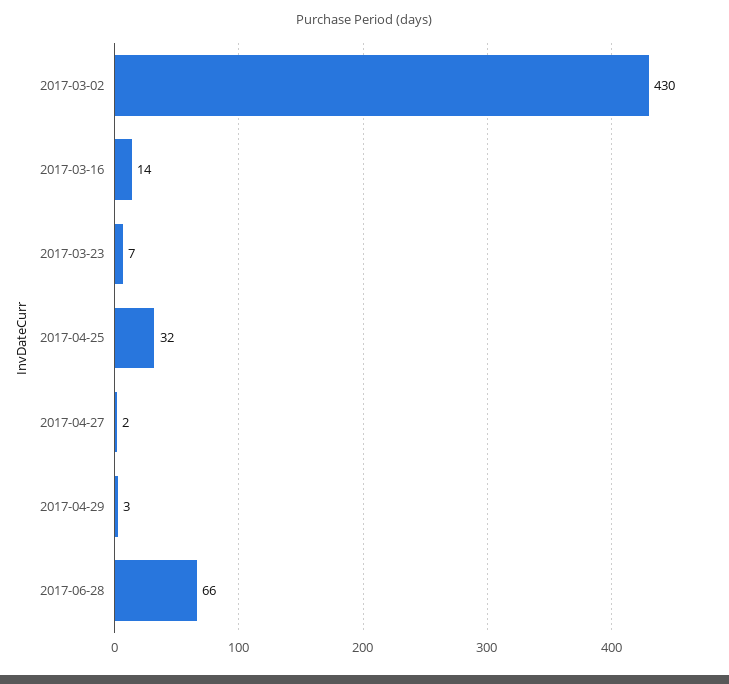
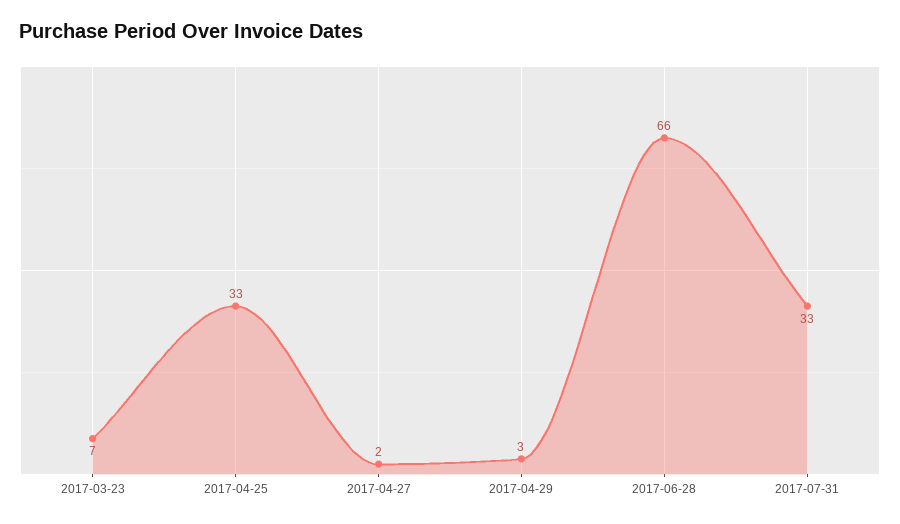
2017-03-02: 430 -> none
2017-03-16: 14 -> none
2017-04-25: 32 -> 33
2017-07-31: none -> 33

